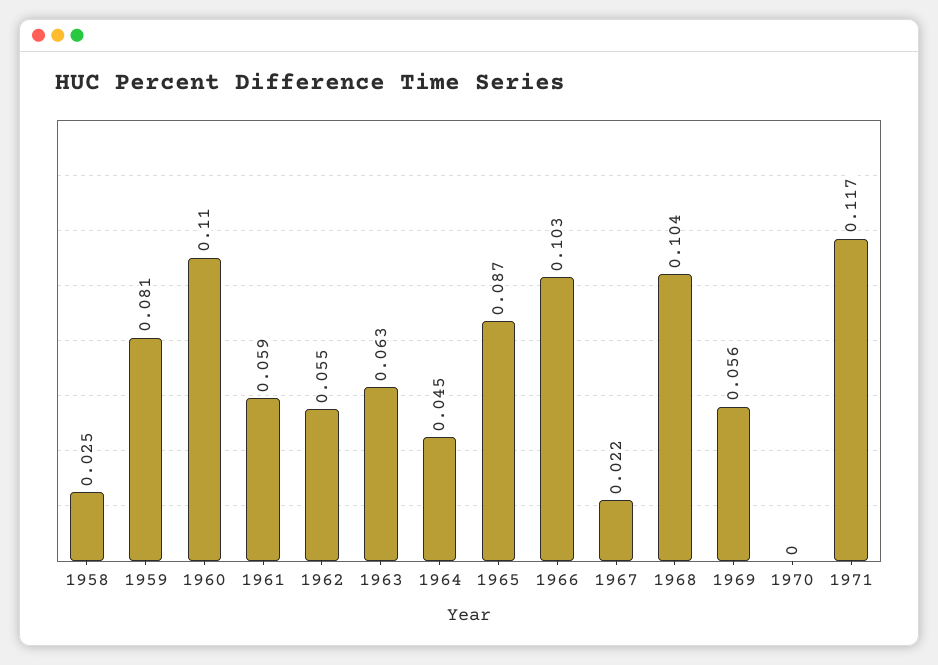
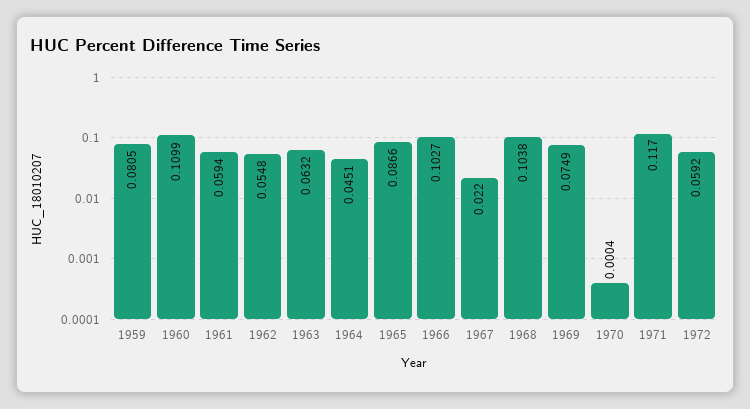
1958: 0.025 -> none
1969: 0.056 -> 0.0749
1972: none -> 0.0592

